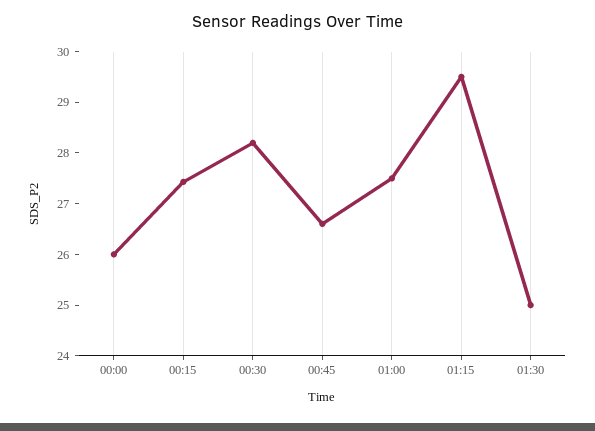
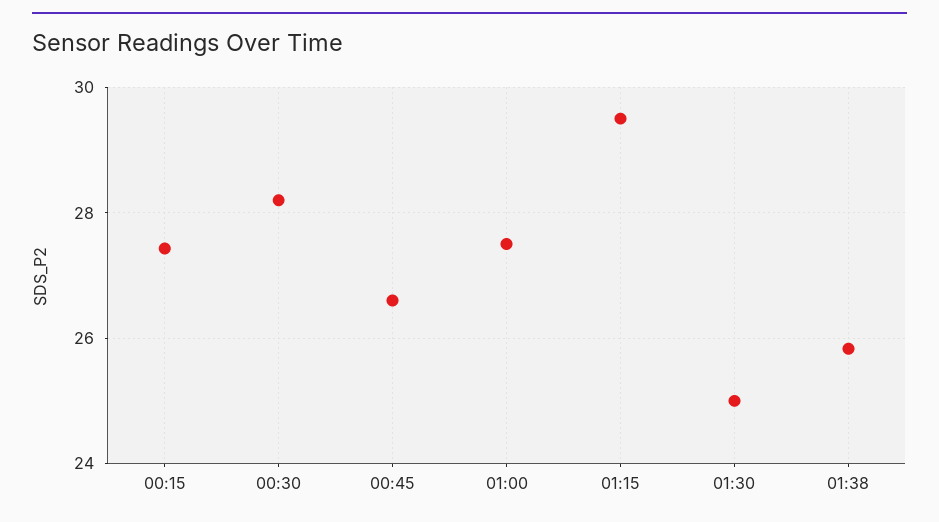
00:00: 26 -> none
01:38: none -> 25.8

